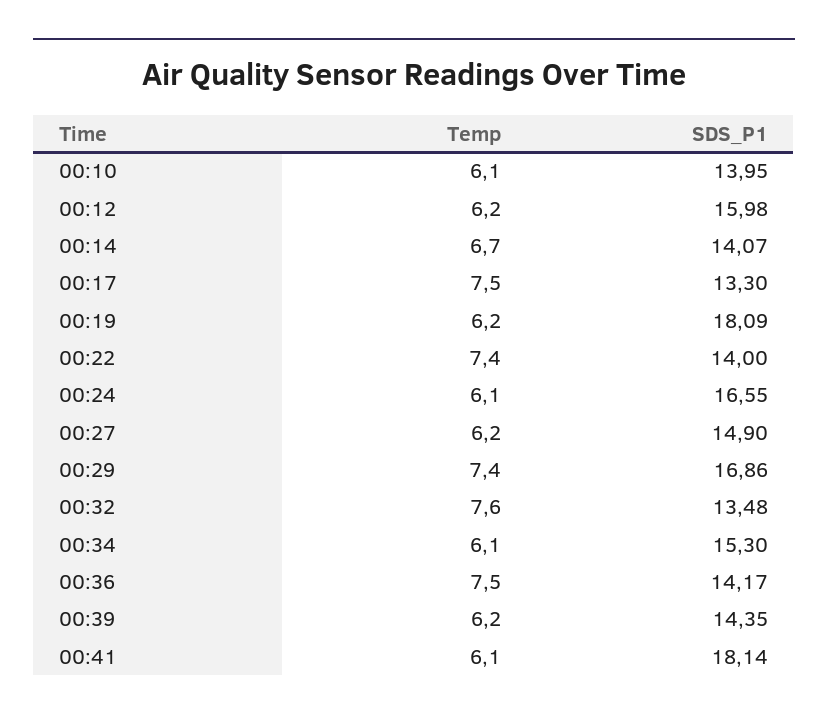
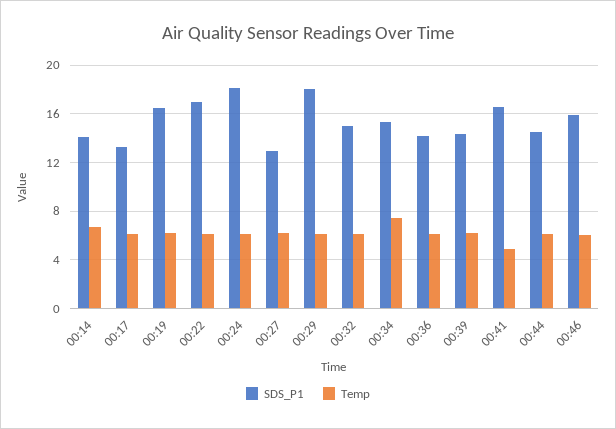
Temp, 00:10: 6.1 -> none
SDS_P1, 00:10: 13.95 -> none
Temp, 00:12: 6.2 -> none
SDS_P1, 00:12: 15.98 -> none
Temp, 00:17: 7.5 -> 6
SDS_P1, 00:19: 18.09 -> 16.5
Temp, 00:22: 7.4 -> 6
SDS_P1, 00:22: 14 -> 17
SDS_P1, 00:24: 16.55 -> 18
SDS_P1, 00:27: 14.9 -> 13
Temp, 00:29: 7.4 -> 6
SDS_P1, 00:29: 16.86 -> 18
Temp, 00:32: 7.6 -> 6
SDS_P1, 00:32: 13.48 -> 15
Temp, 00:34: 6.1 -> 7.5
Temp, 00:36: 7.5 -> 6
Temp, 00:41: 6.1 -> 5
SDS_P1, 00:41: 18.14 -> 16.5
SDS_P1, 00:44: none -> 14.5
Temp, 00:44: none -> 6
SDS_P1, 00:46: none -> 16
Temp, 00:46: none -> 6

